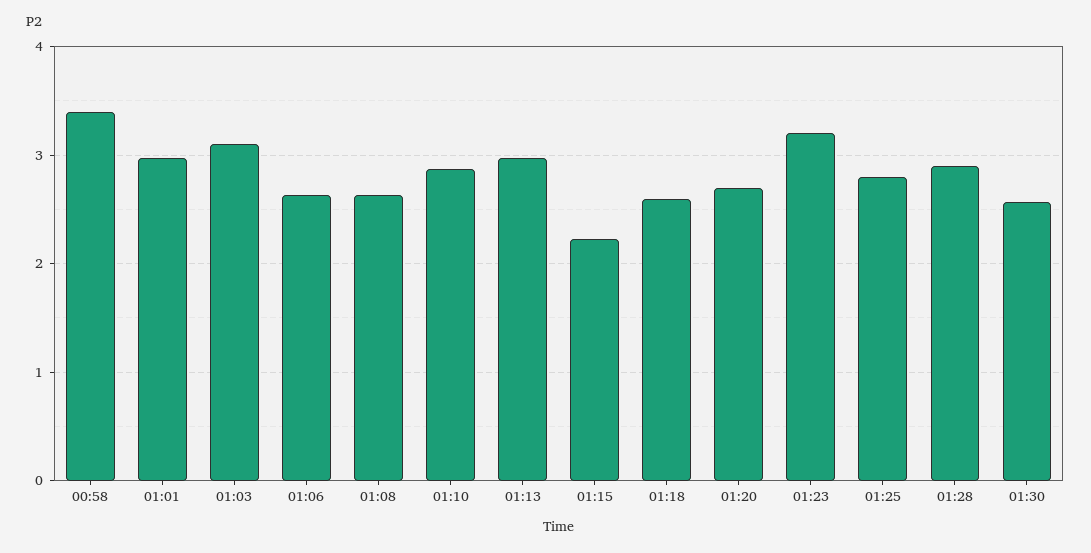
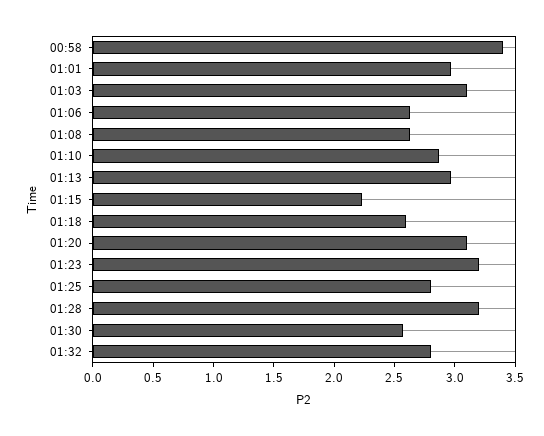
01:20: 2.7 -> 3.1
01:28: 2.9 -> 3.2
01:32: none -> 2.8

